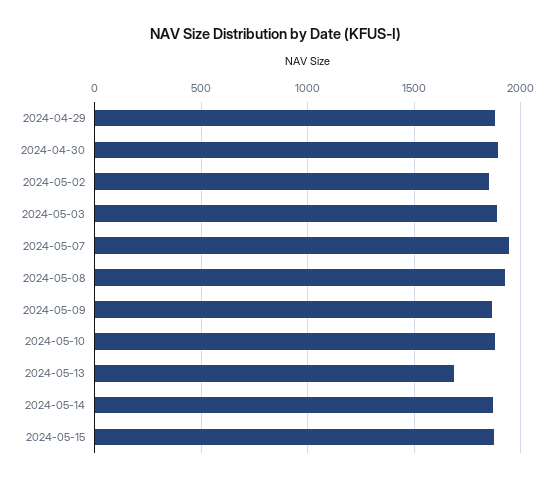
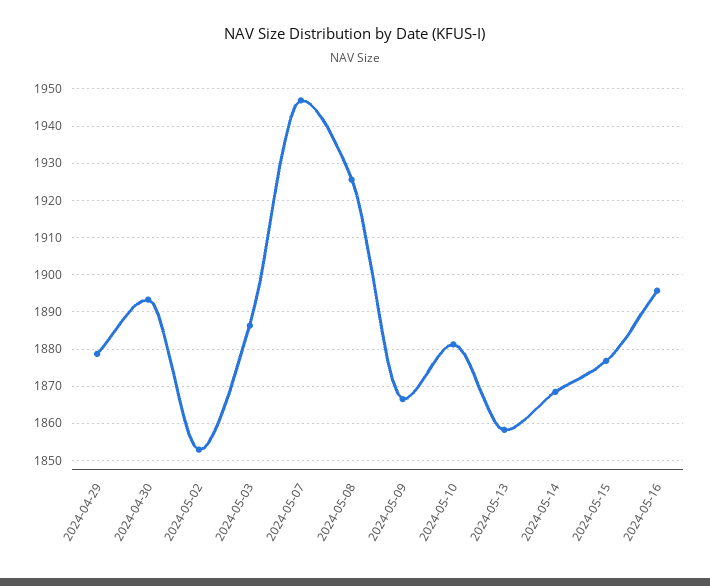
2024-05-13: 1700 -> 1858
2024-05-16: none -> 1896

